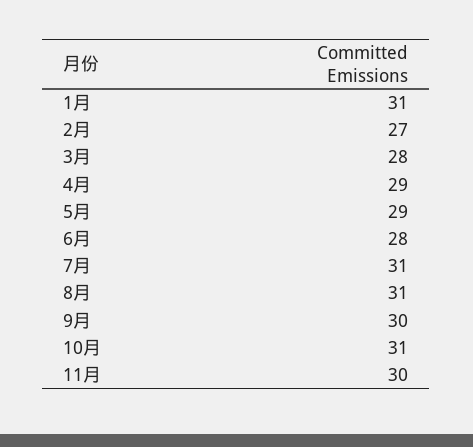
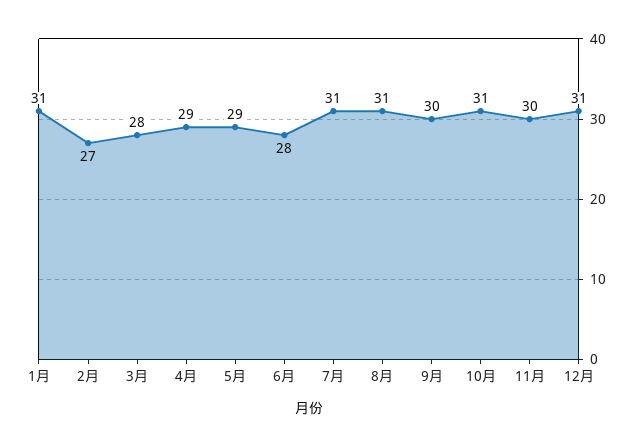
12月: none -> 31

